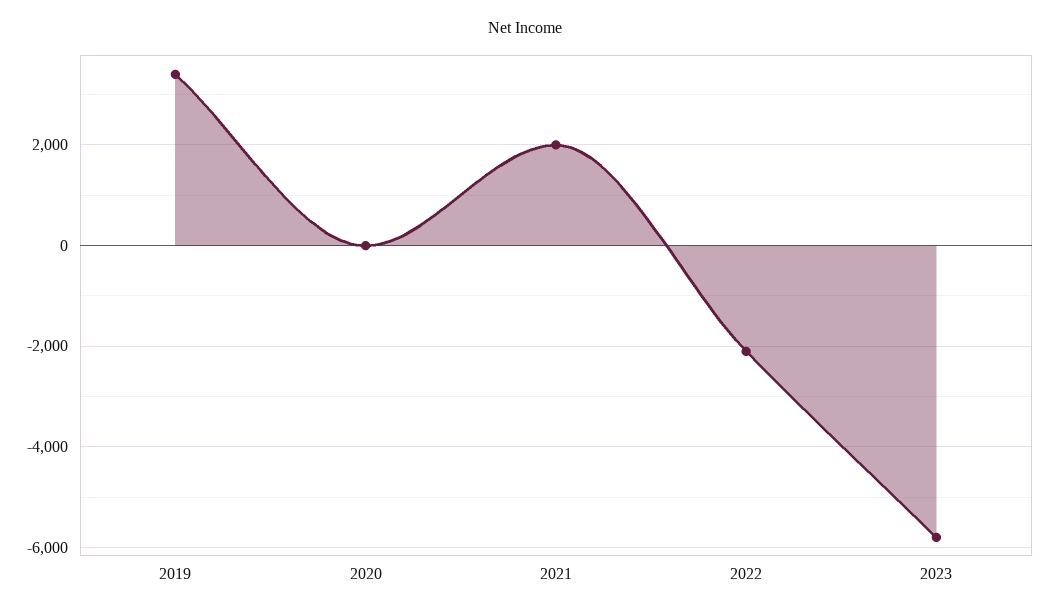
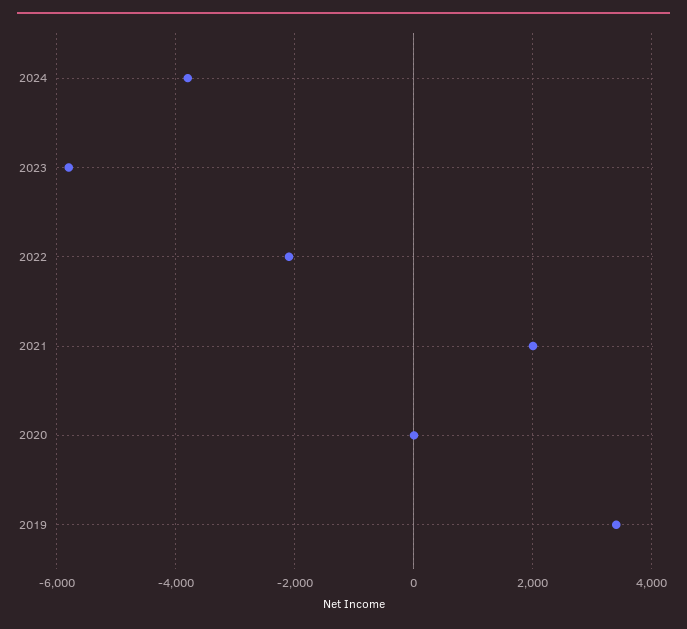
2024: none -> -3800

